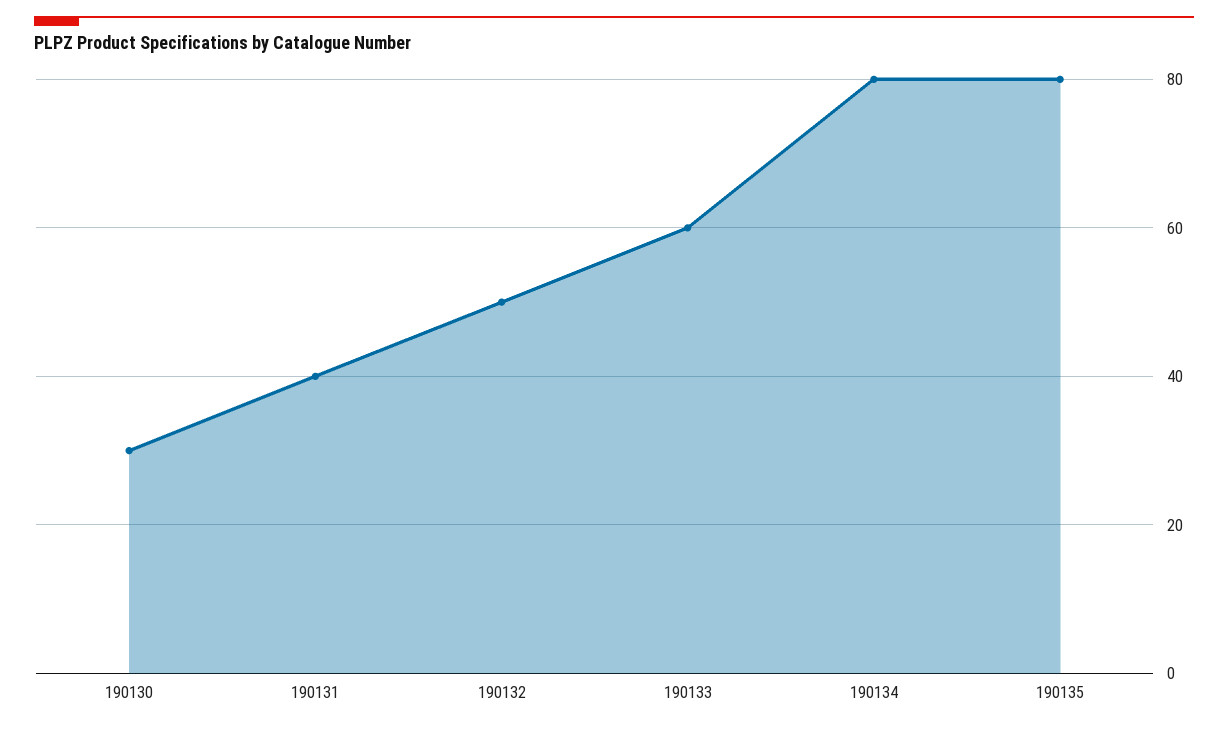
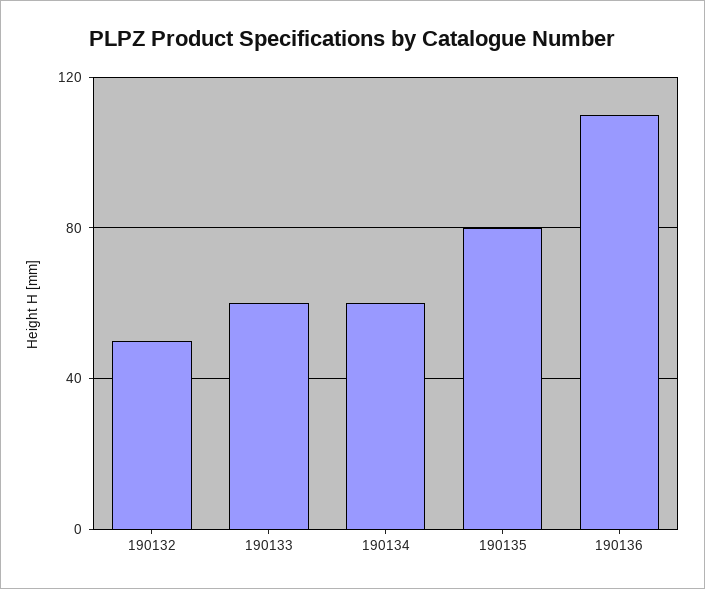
190130: 30 -> none
190131: 40 -> none
190134: 80 -> 60
190136: none -> 110

